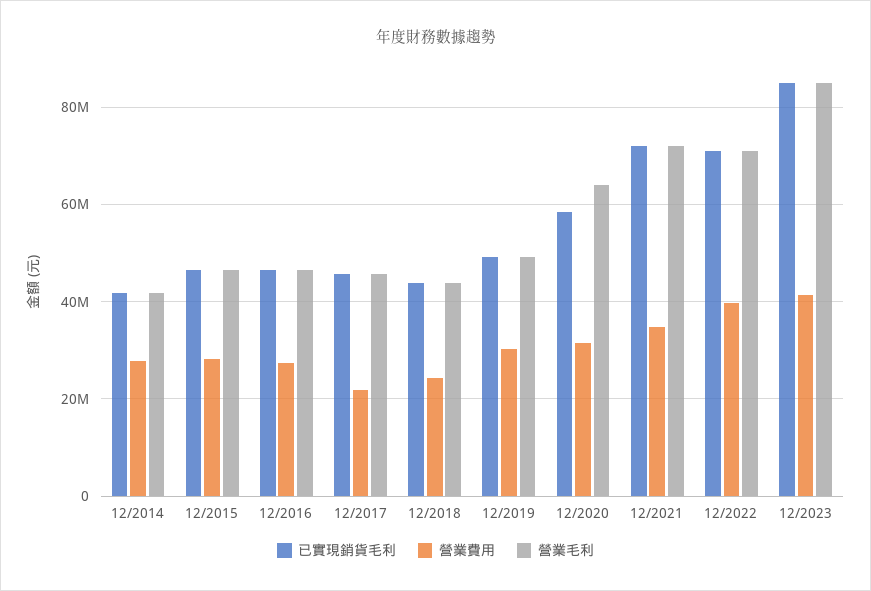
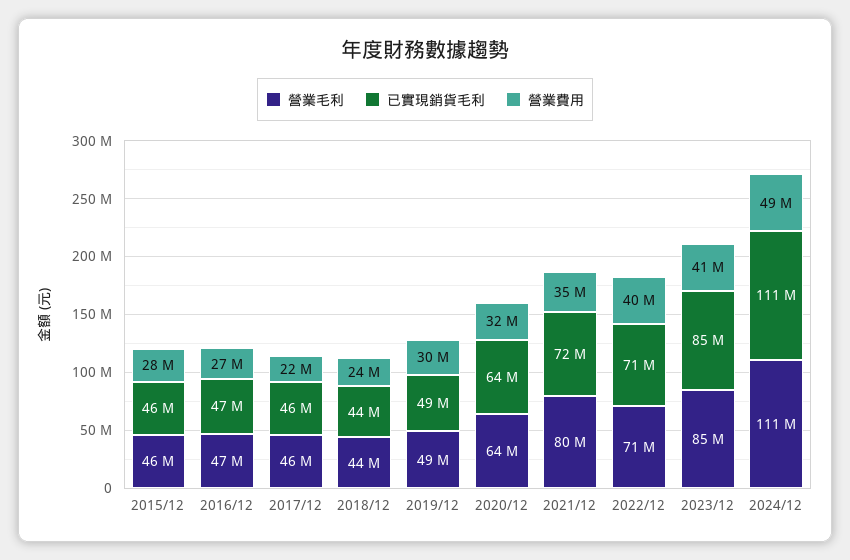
已實現銷貨毛利, 12/2014: 42000000 -> none
營業費用, 12/2014: 28000000 -> none
營業毛利, 12/2014: 42000000 -> none
已實現銷貨毛利, 12/2020: 58000000 -> 64000000
營業毛利, 12/2021: 72000000 -> 80000000
營業毛利, 2024/12: none -> 111000000
已實現銷貨毛利, 2024/12: none -> 111000000
營業費用, 2024/12: none -> 49000000

